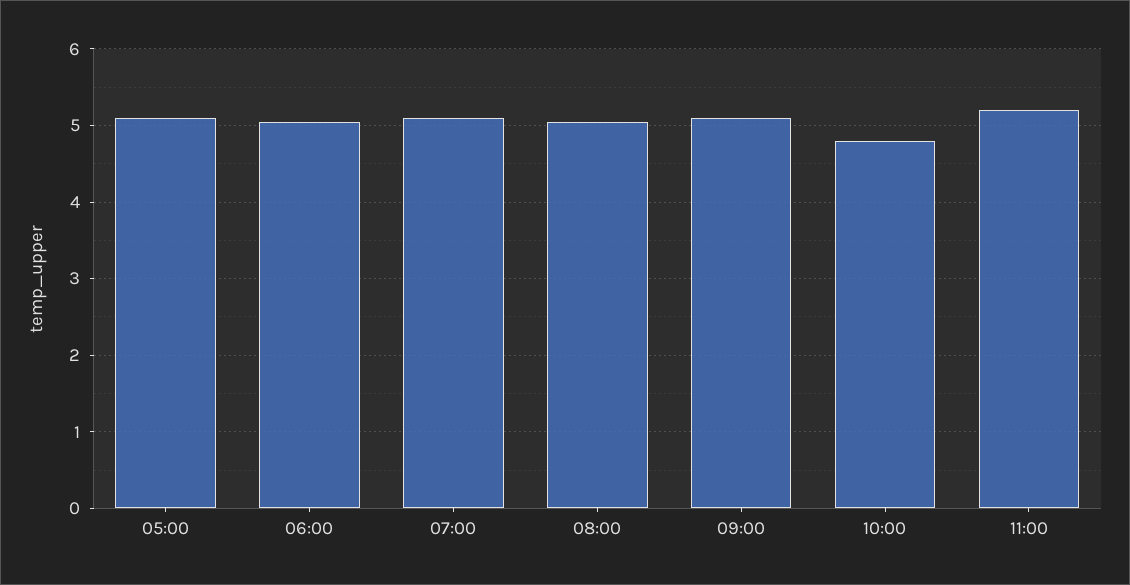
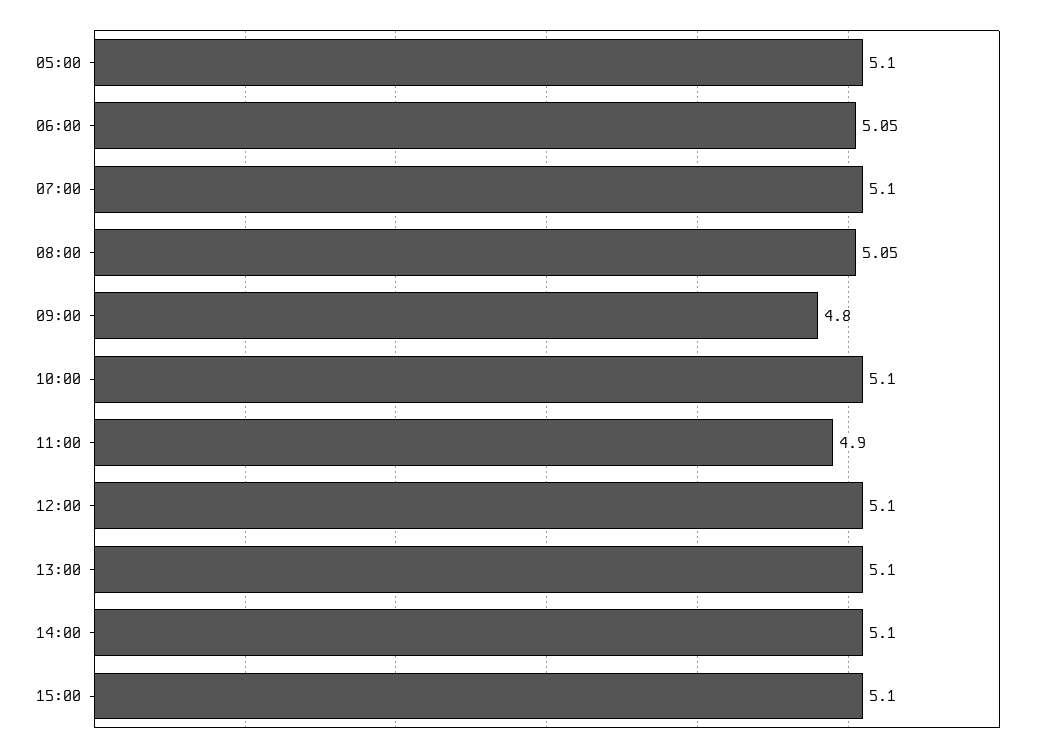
09:00: 5.1 -> 4.8
10:00: 4.8 -> 5.1
11:00: 5.2 -> 4.9
12:00: none -> 5.1
13:00: none -> 5.1
14:00: none -> 5.1
15:00: none -> 5.1

